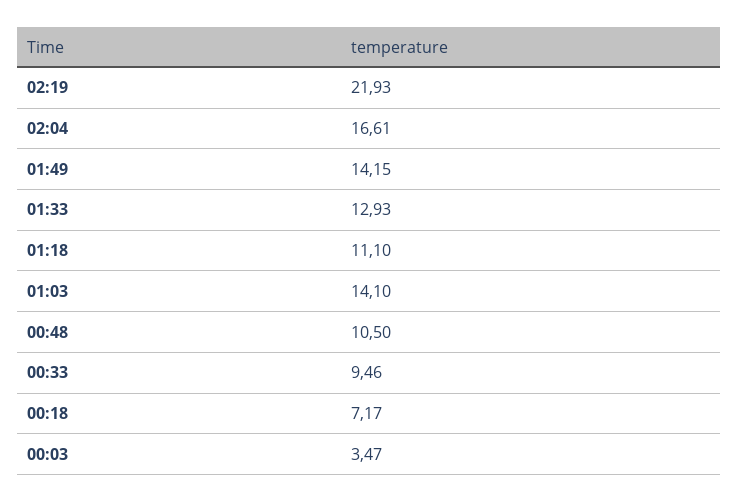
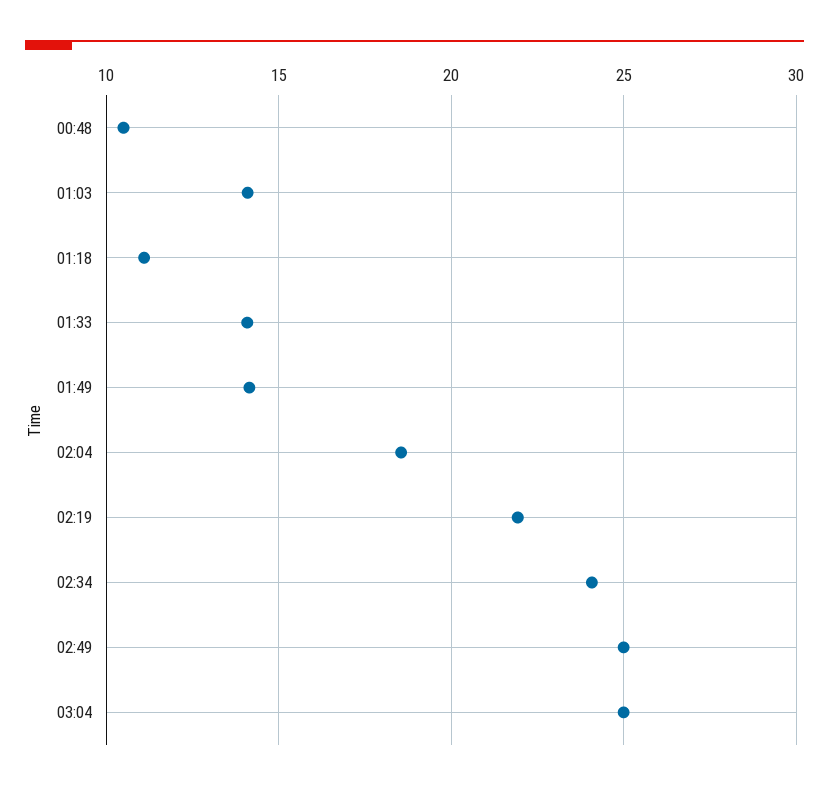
02:04: 16.61 -> 18.5
01:33: 12.93 -> 14
00:33: 9.46 -> none
00:18: 7.17 -> none
00:03: 3.47 -> none
02:34: none -> 24
02:49: none -> 25
03:04: none -> 25

